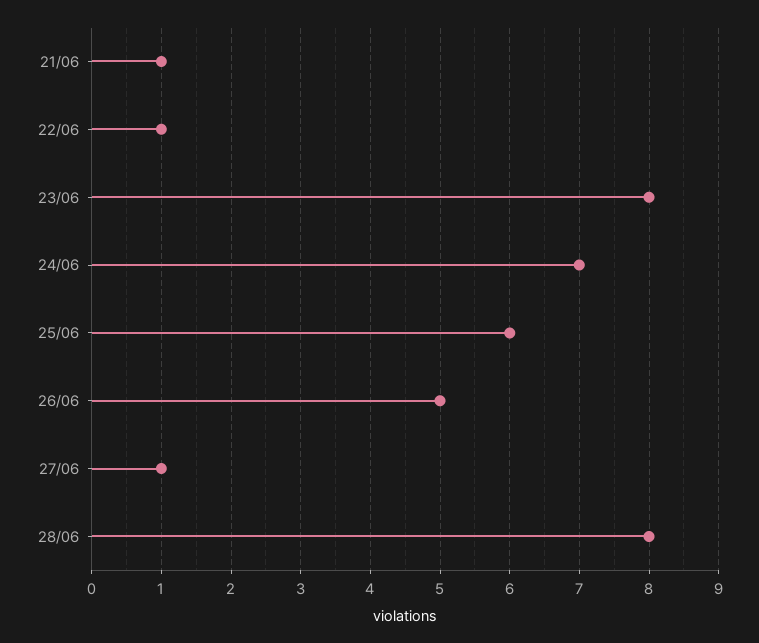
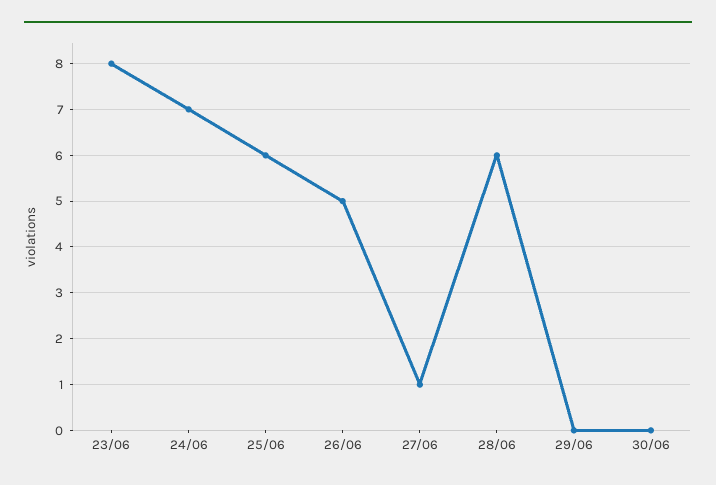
21/06: 1 -> none
22/06: 1 -> none
28/06: 8 -> 6
29/06: none -> 0
30/06: none -> 0

